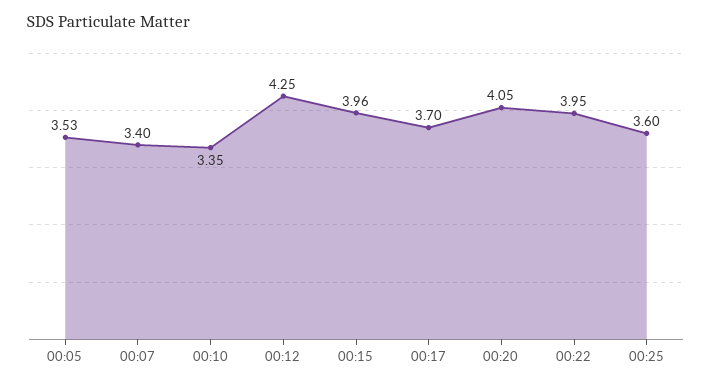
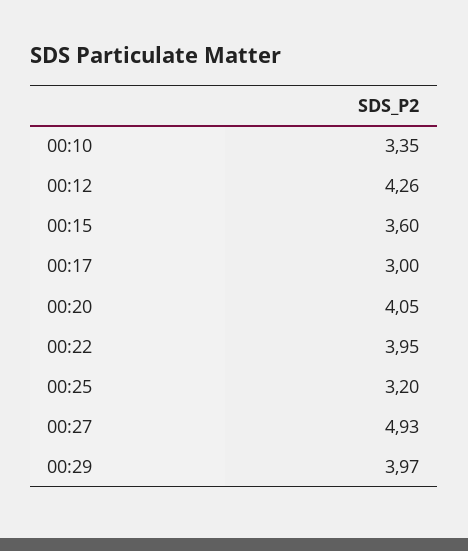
00:05: 3.53 -> none
00:07: 3.4 -> none
00:12: 4.25 -> 4.26
00:15: 3.96 -> 3.6
00:17: 3.7 -> 3
00:25: 3.6 -> 3.2
00:27: none -> 4.93
00:29: none -> 3.97

